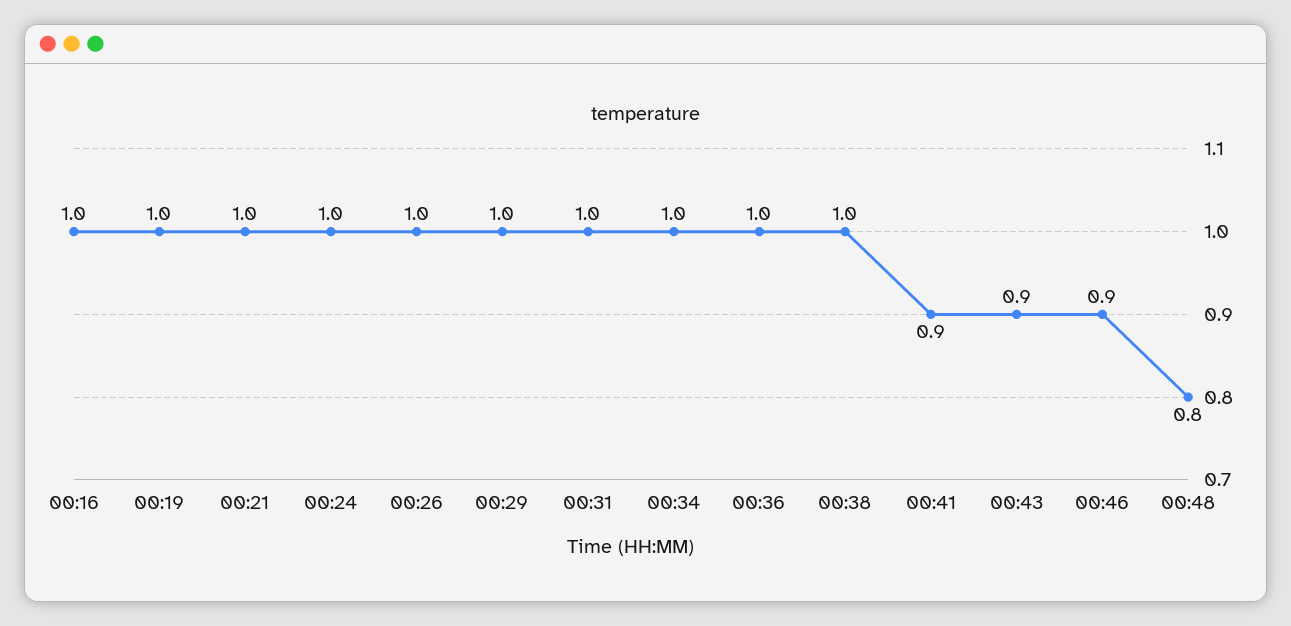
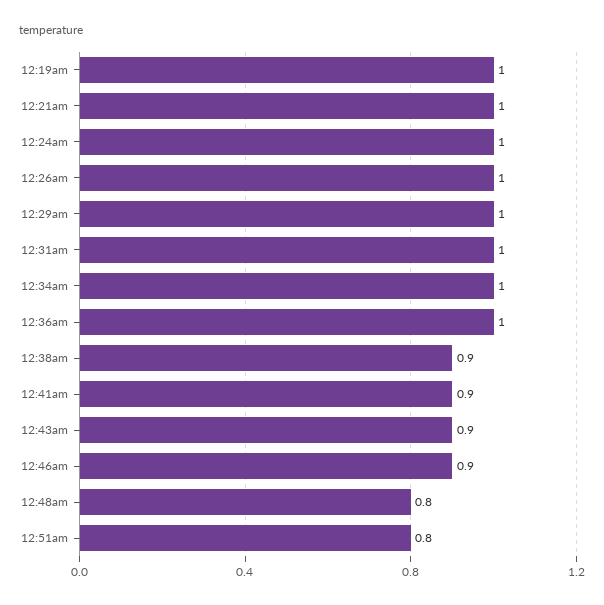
00:16: 1 -> none
00:38: 1 -> 0.9
12:51am: none -> 0.8

